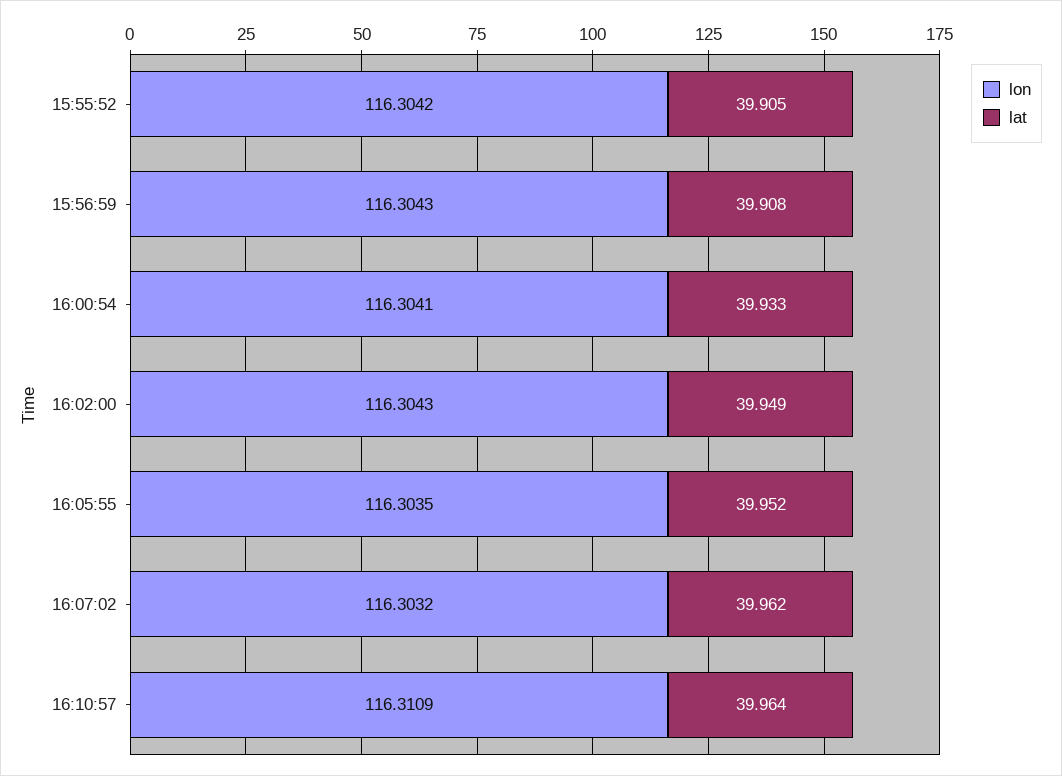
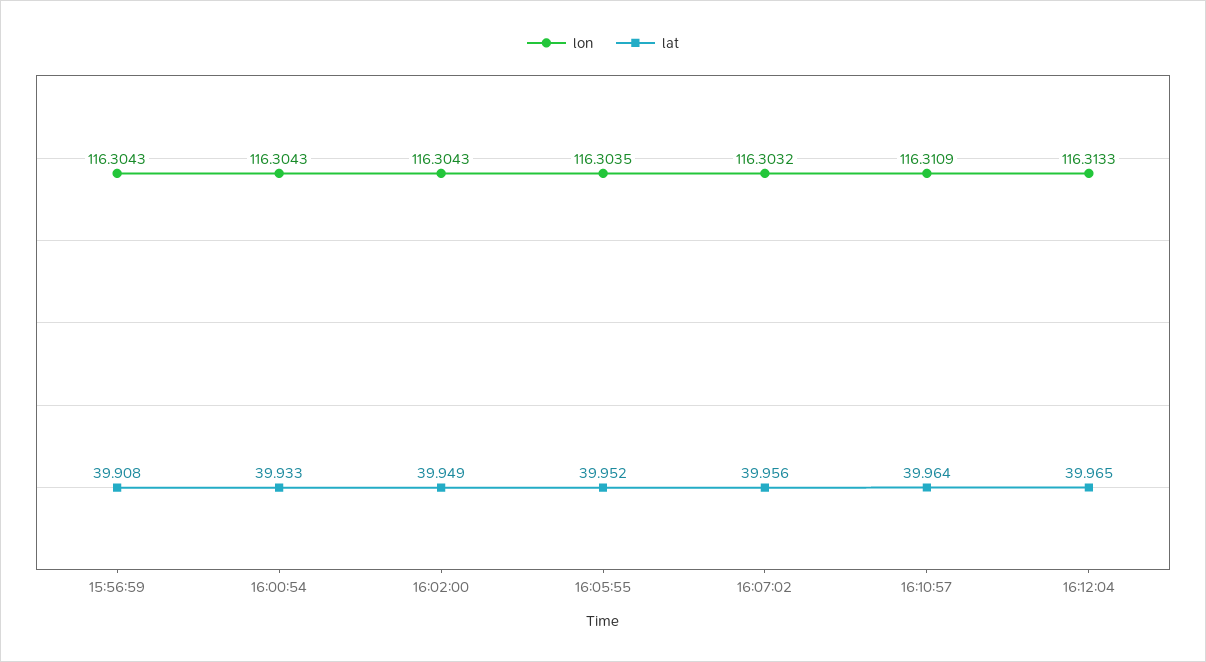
lon, 15:55:52: 116.3042 -> none
lat, 15:55:52: 39.905 -> none
lon, 16:00:54: 116.3041 -> 116.3043
lat, 16:07:02: 39.962 -> 39.956
lon, 16:12:04: none -> 116.3133
lat, 16:12:04: none -> 39.965

